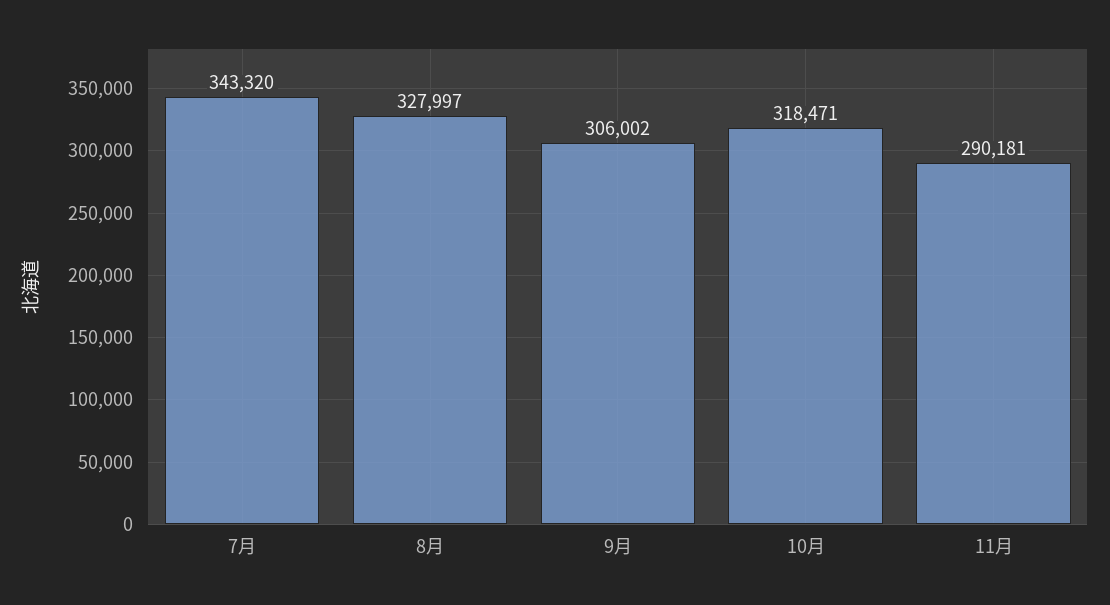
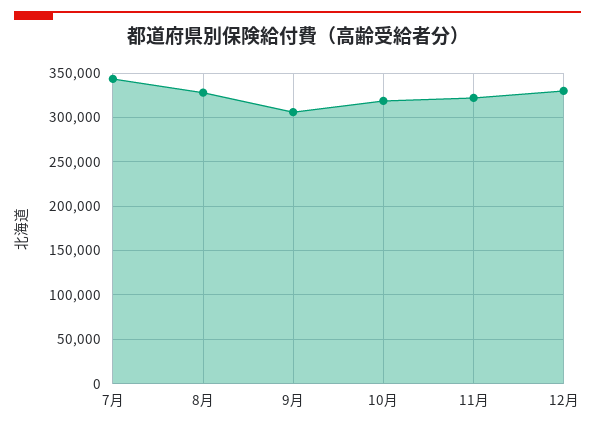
11月: 290181 -> 320000
12月: none -> 330000

